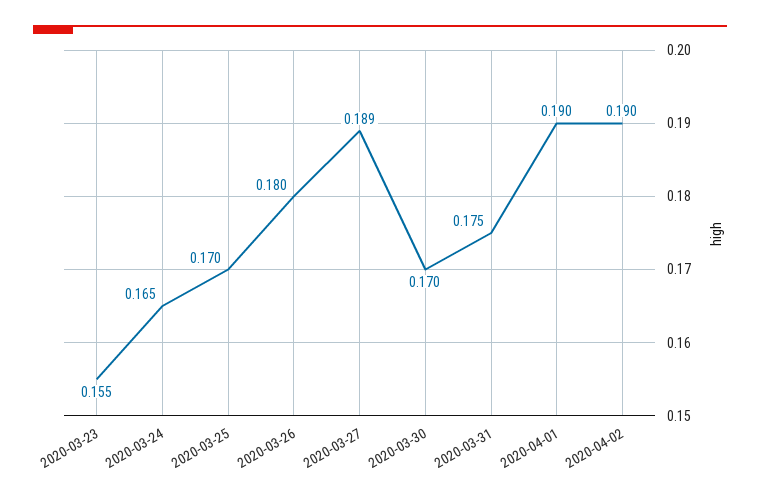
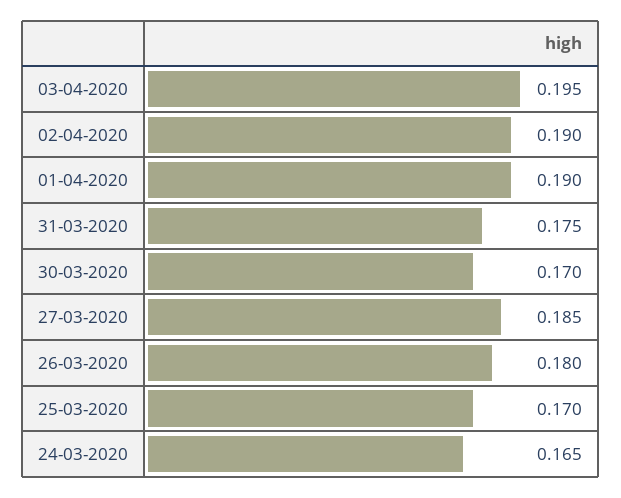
2020-03-23: 0.155 -> none
2020-03-27: 0.189 -> 0.185
03-04-2020: none -> 0.195

